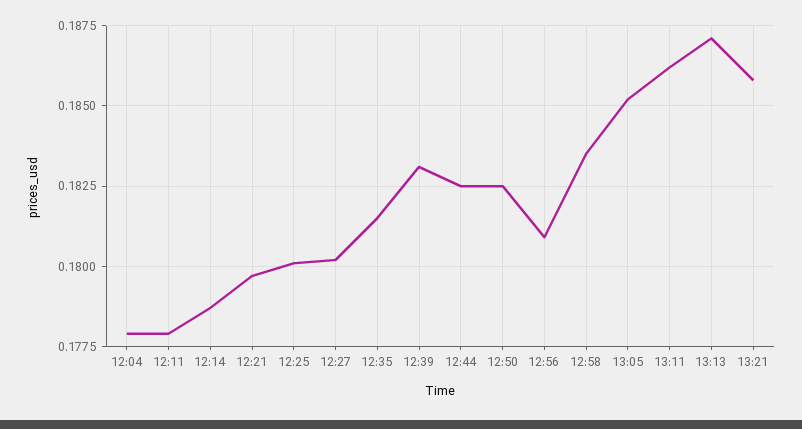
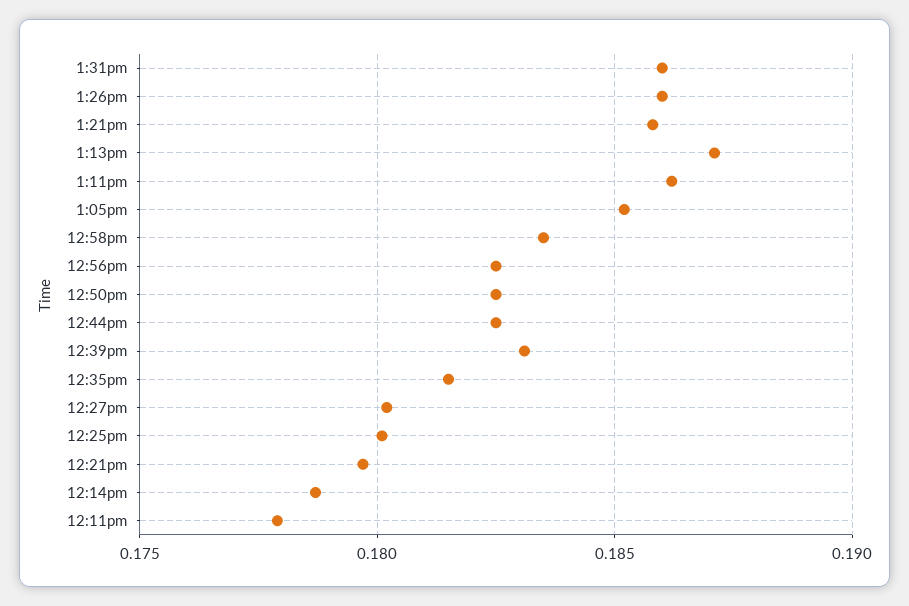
12:04: 0.178 -> none
12:56: 0.181 -> 0.1825
1:31pm: none -> 0.186
1:26pm: none -> 0.186

